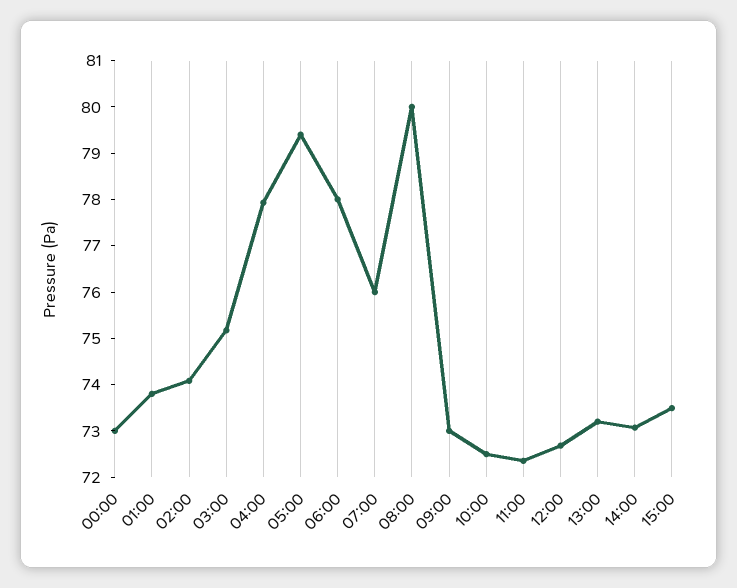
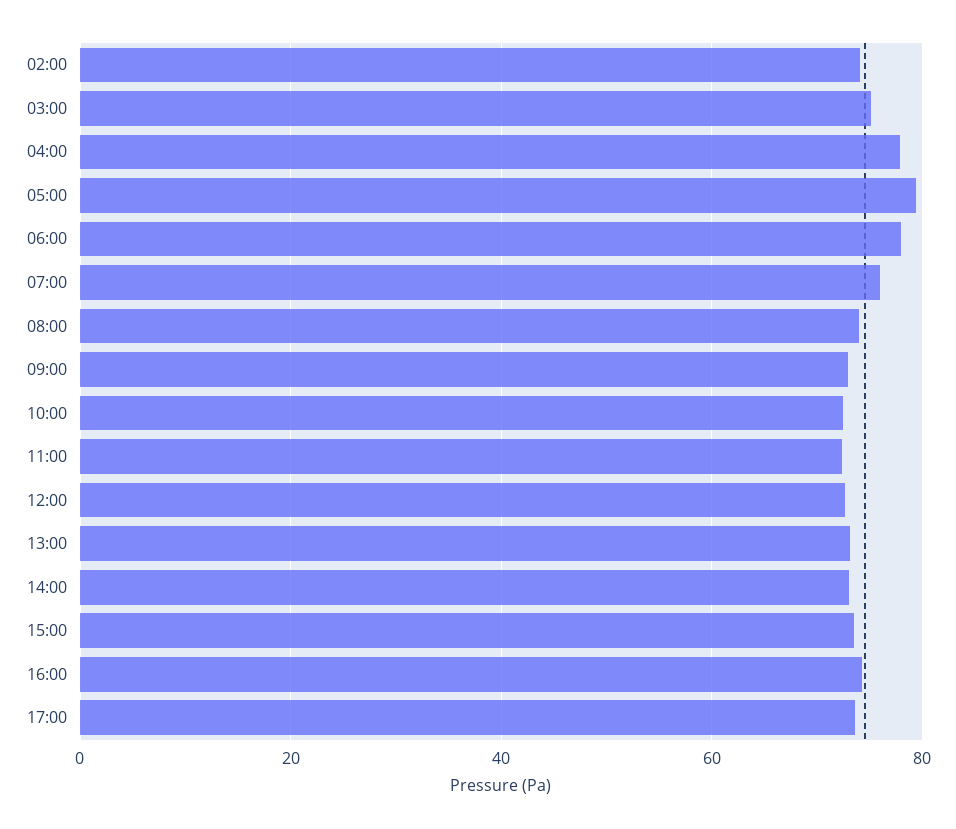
00:00: 73 -> none
01:00: 73.8 -> none
08:00: 80 -> 74
16:00: none -> 74
17:00: none -> 74

